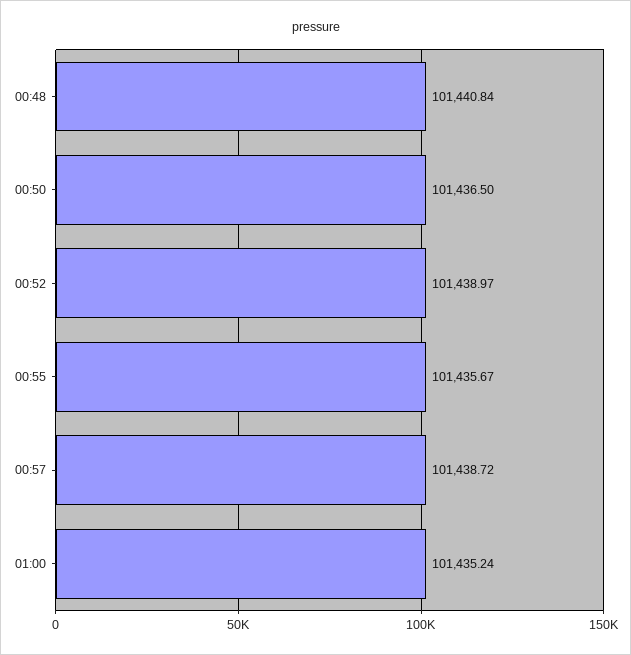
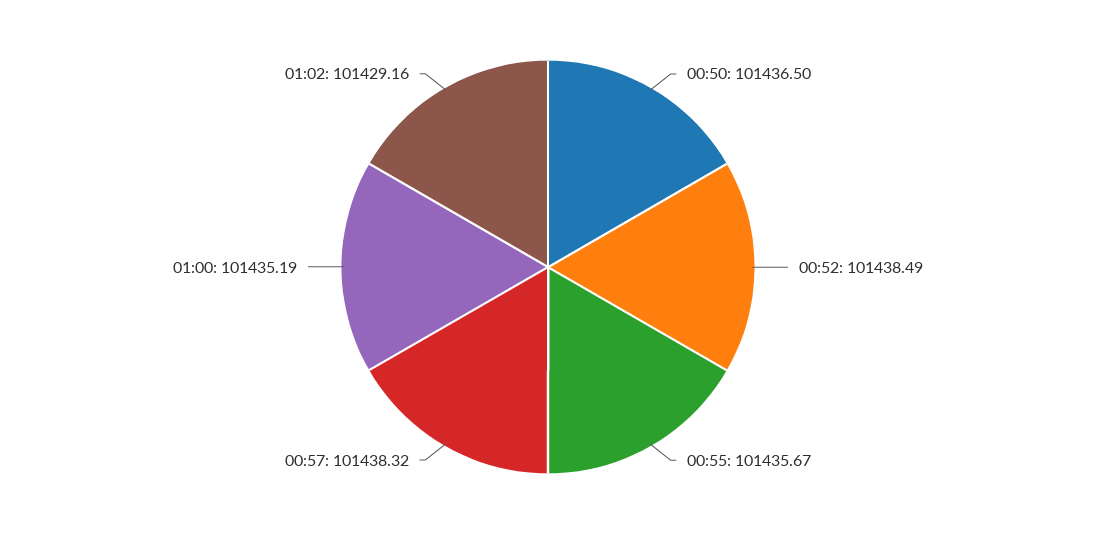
00:48: 101440.84 -> none
00:52: 101438.97 -> 101438.49
00:57: 101438.72 -> 101438.32
01:00: 101435.24 -> 101435.19
01:02: none -> 101429.16

